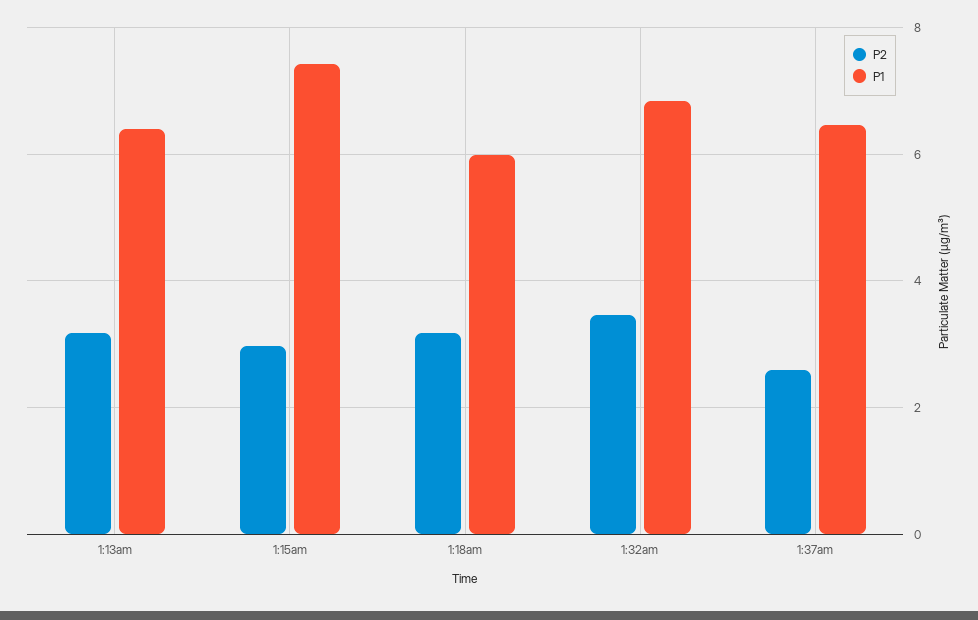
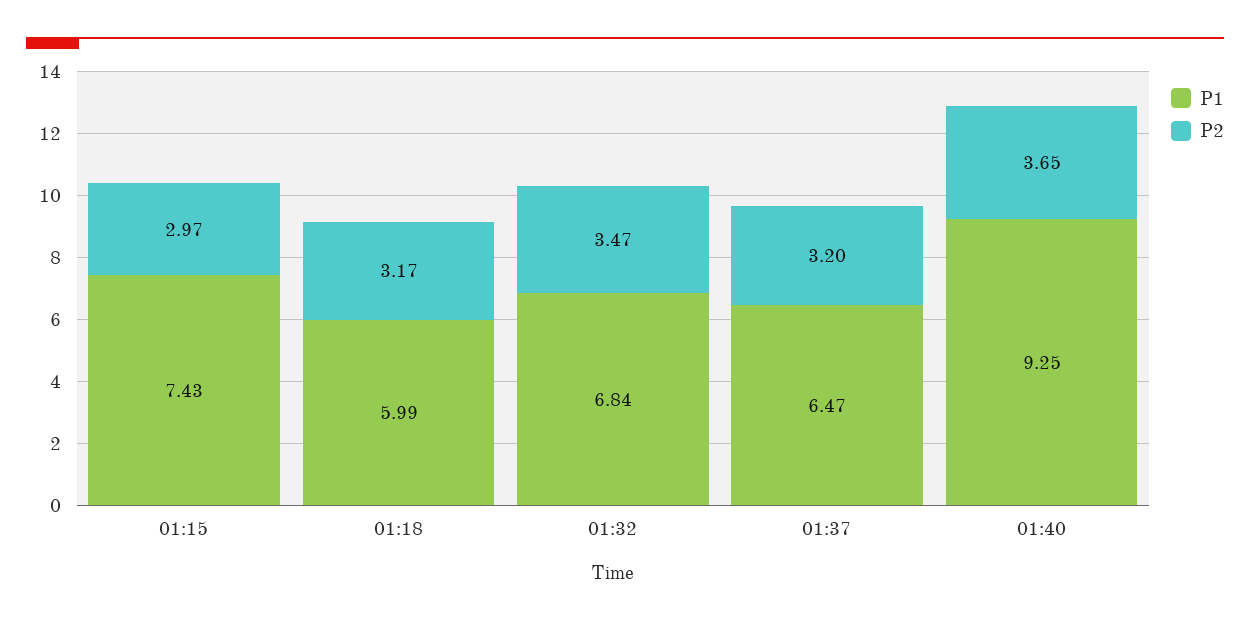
P2, 1:13am: 3.2 -> none
P1, 1:13am: 6.4 -> none
P2, 1:37am: 2.6 -> 3.2
P1, 01:40: none -> 9.25
P2, 01:40: none -> 3.65

